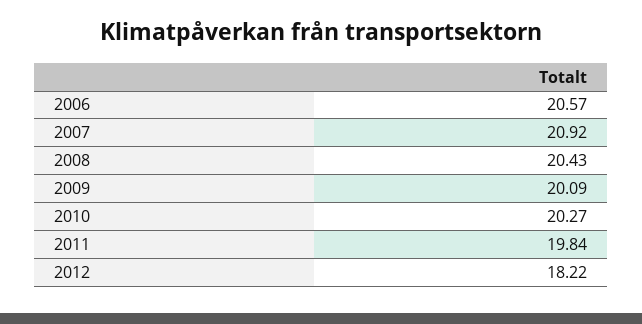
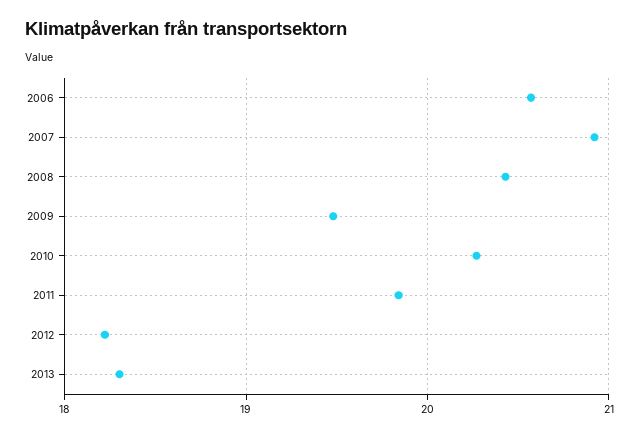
2009: 20.09 -> 19.5
2013: none -> 18.3

